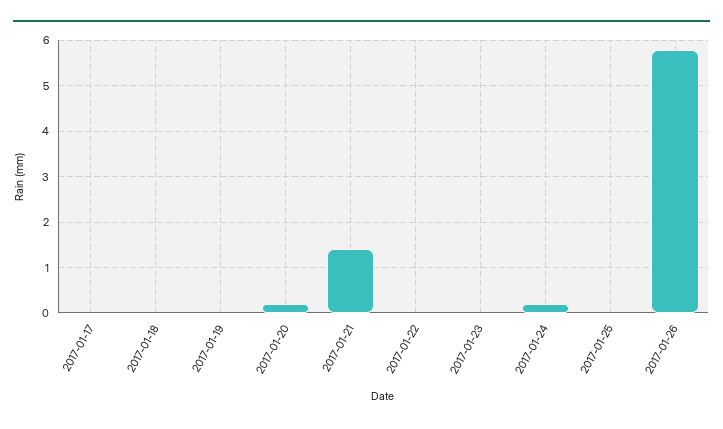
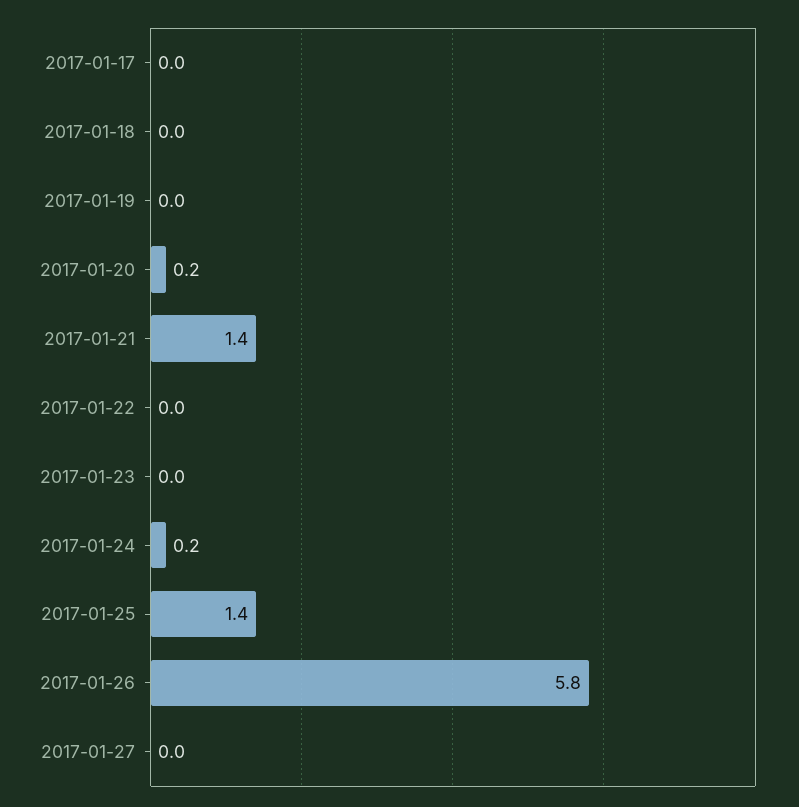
2017-01-25: 0 -> 1.4
2017-01-27: none -> 0

